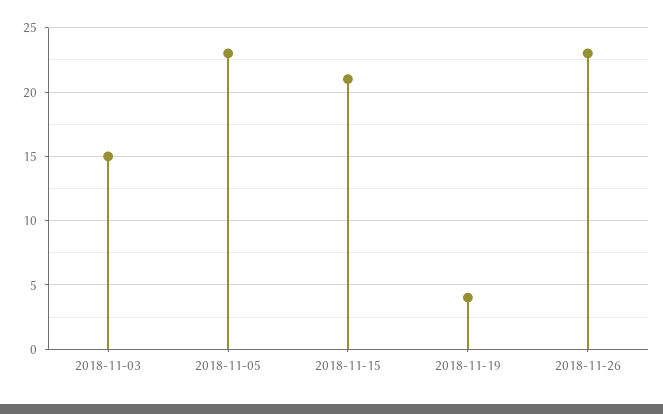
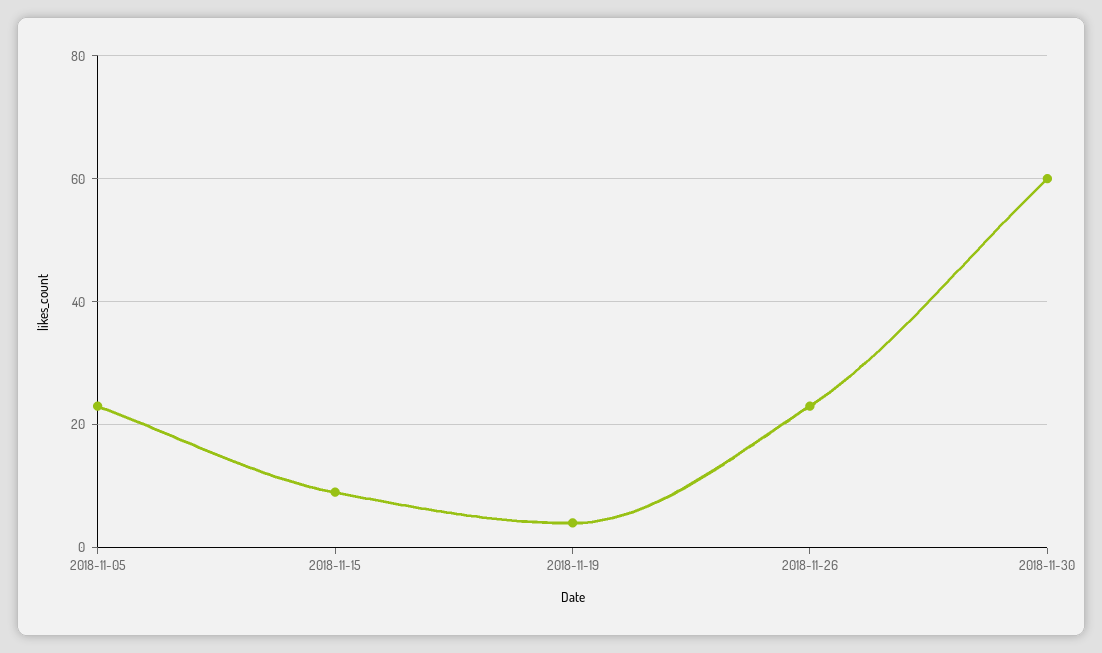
2018-11-03: 15 -> none
2018-11-15: 21 -> 10
2018-11-30: none -> 60

